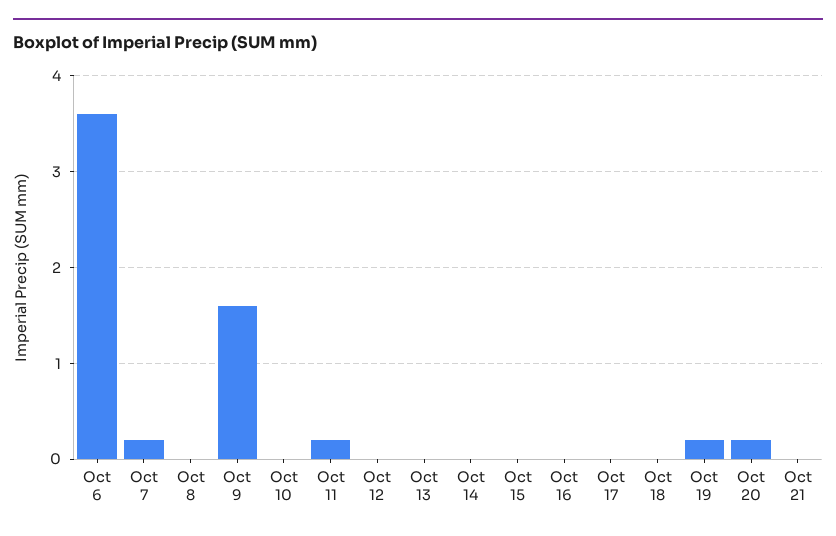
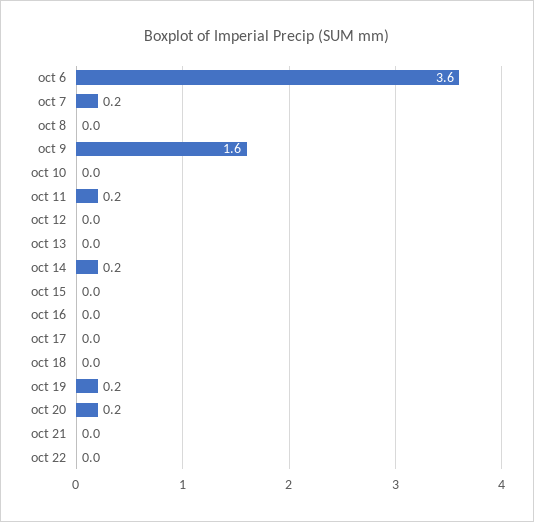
Oct 14: 0 -> 0.2
oct 22: none -> 0

